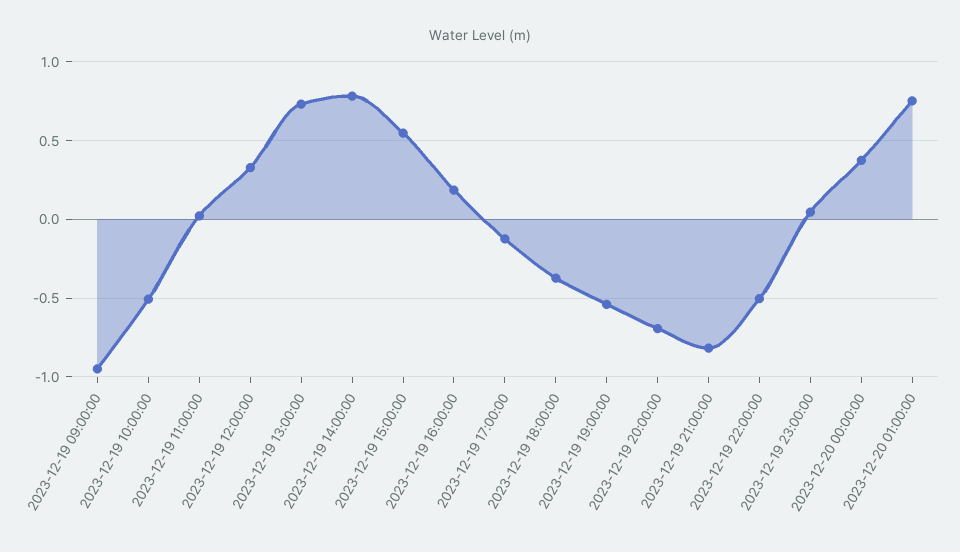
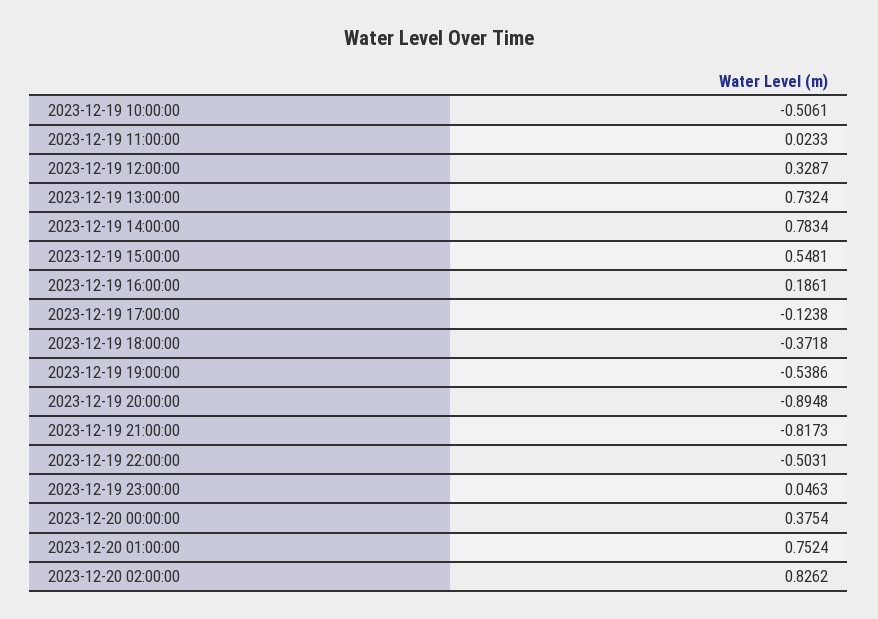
2023-12-19 09:00:00: -0.95 -> none
2023-12-19 20:00:00: -0.7 -> -0.8948
2023-12-20 02:00:00: none -> 0.8262

